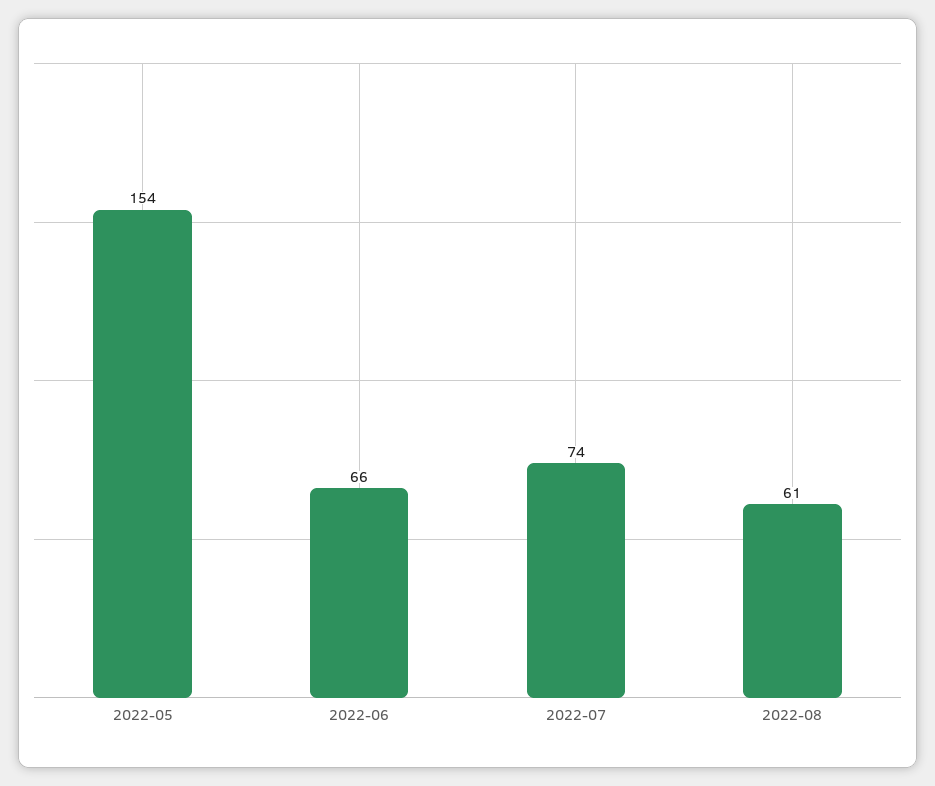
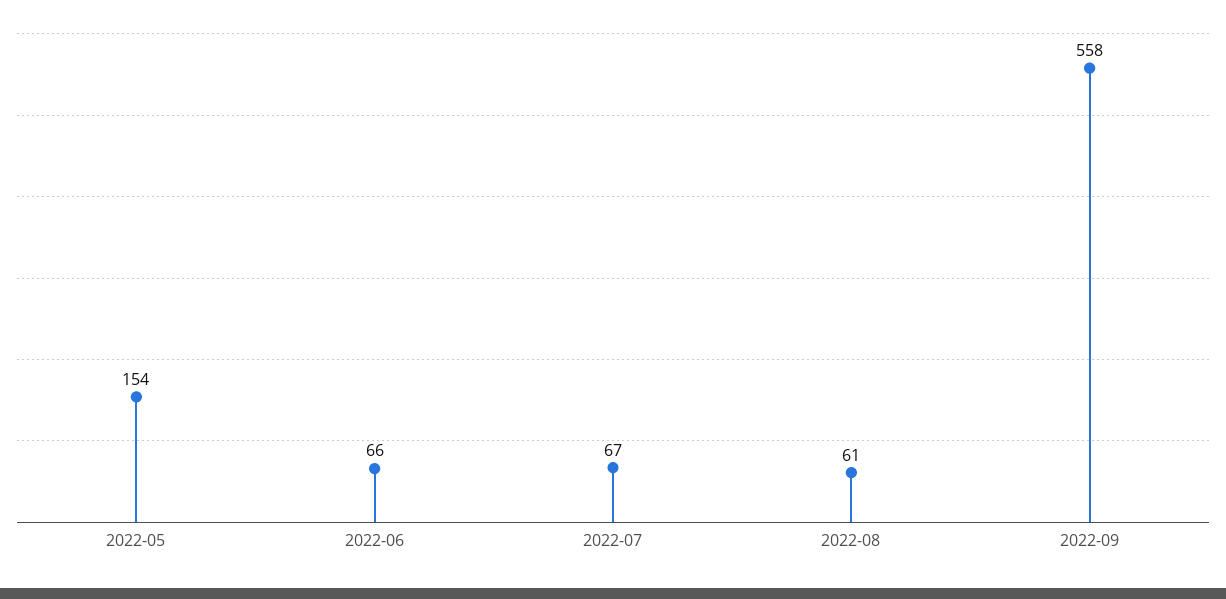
2022-07: 74 -> 67
2022-09: none -> 558

